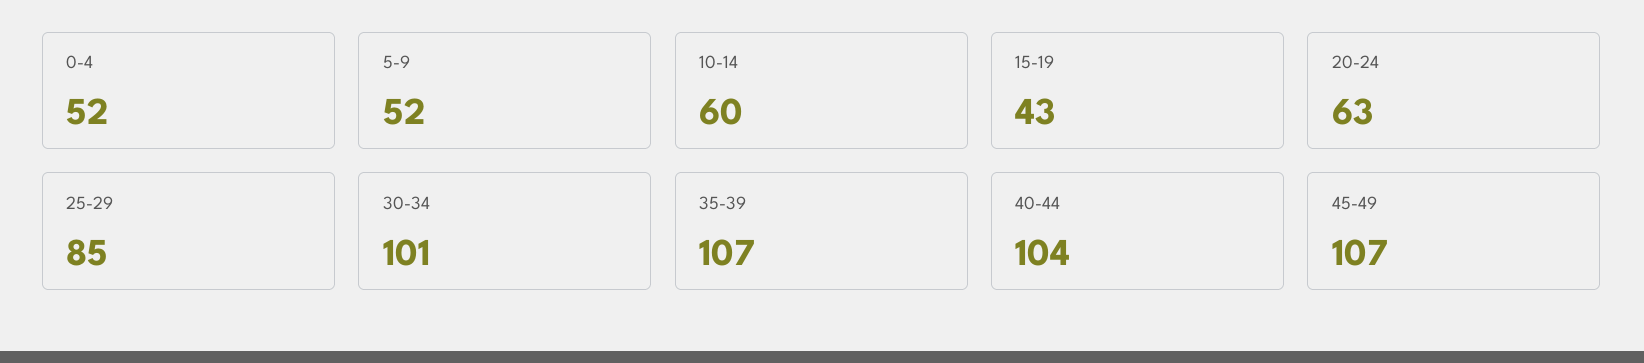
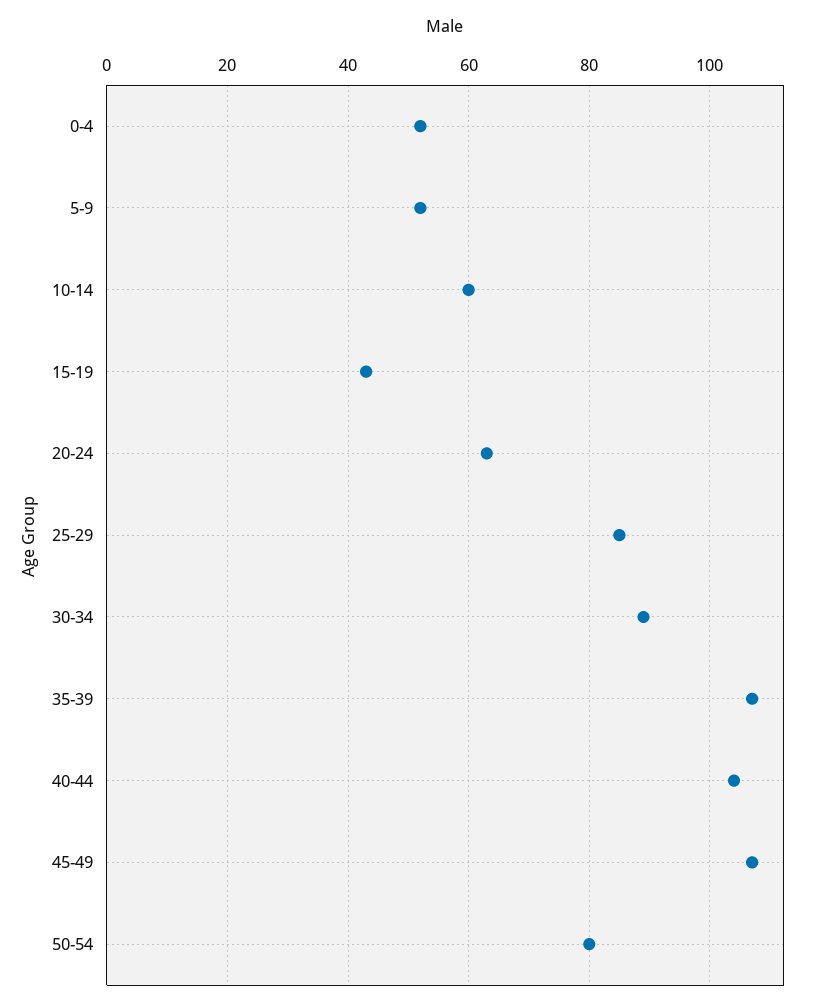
30-34: 101 -> 90
50-54: none -> 80

